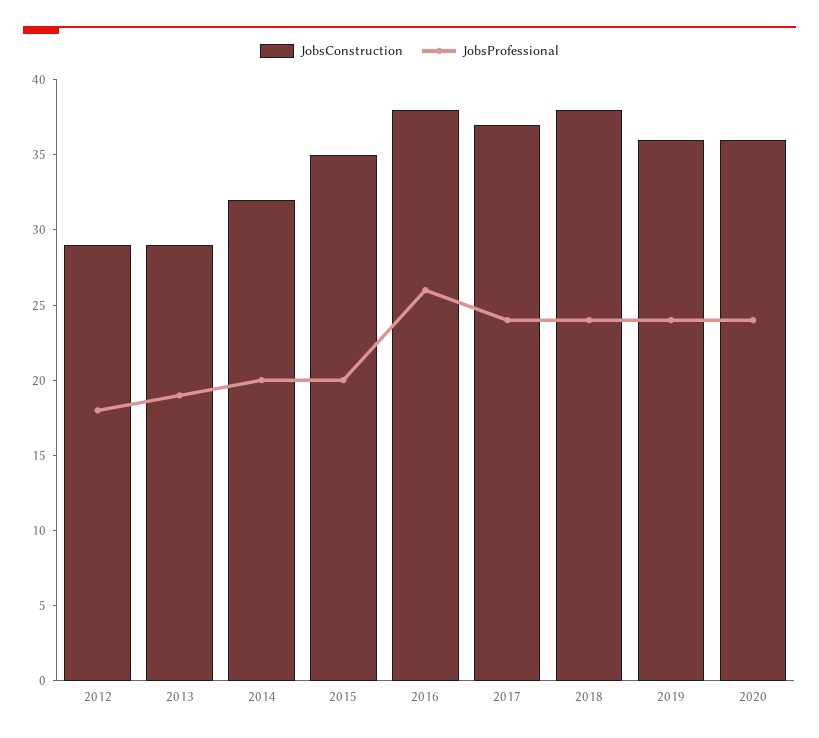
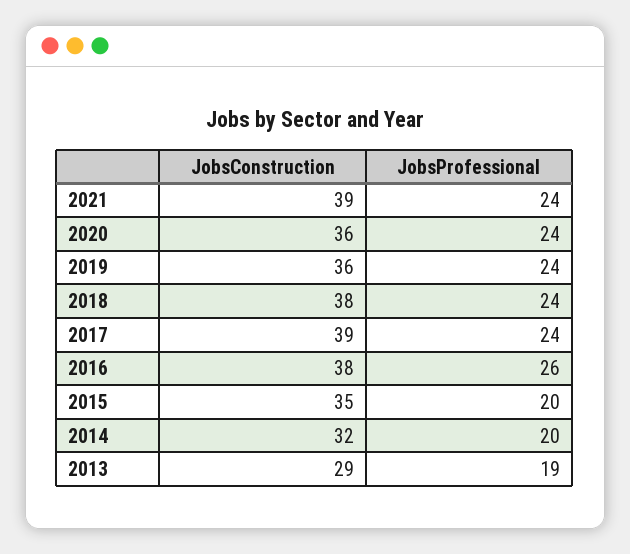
JobsConstruction, 2012: 29 -> none
JobsProfessional, 2012: 18 -> none
JobsConstruction, 2017: 37 -> 39
JobsConstruction, 2021: none -> 39
JobsProfessional, 2021: none -> 24

